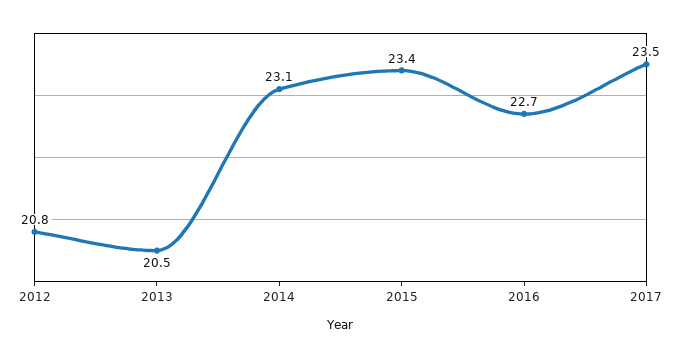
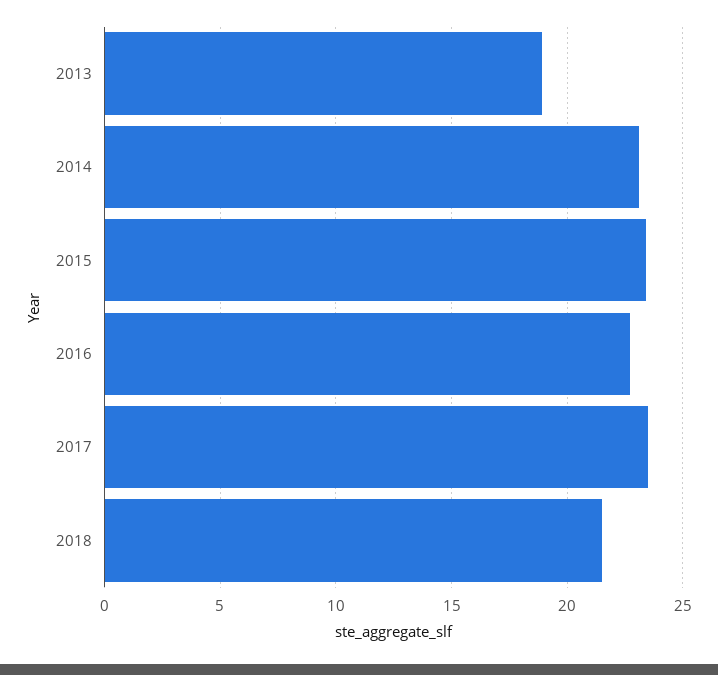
2012: 20.8 -> none
2013: 20.5 -> 19
2018: none -> 21.5

